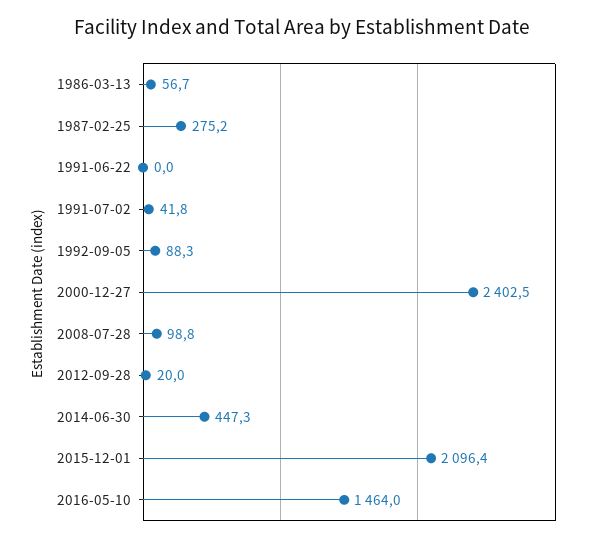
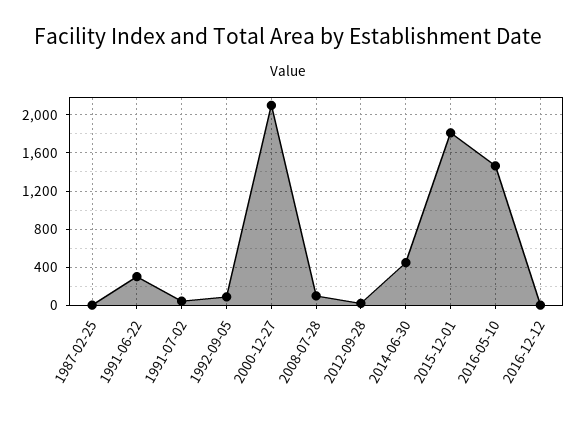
1986-03-13: 56.7 -> none
1987-02-25: 275.2 -> 0
1991-06-22: 0 -> 300
2000-12-27: 2402.5 -> 2100
2015-12-01: 2096.4 -> 1800
2016-12-12: none -> 0

